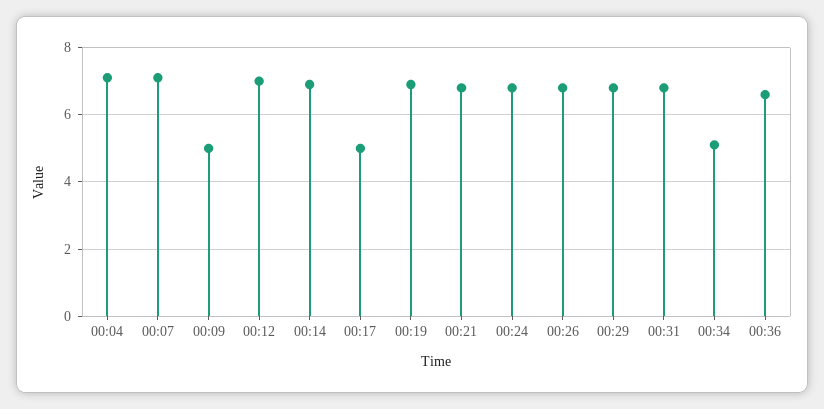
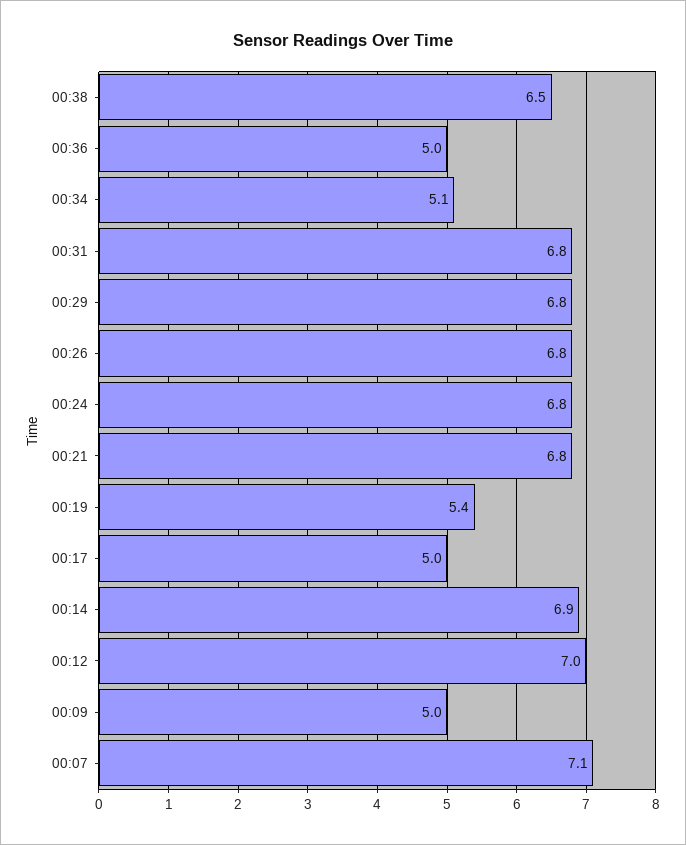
00:04: 7 -> none
00:19: 7 -> 5.4
00:36: 6.5 -> 5
00:38: none -> 6.5

